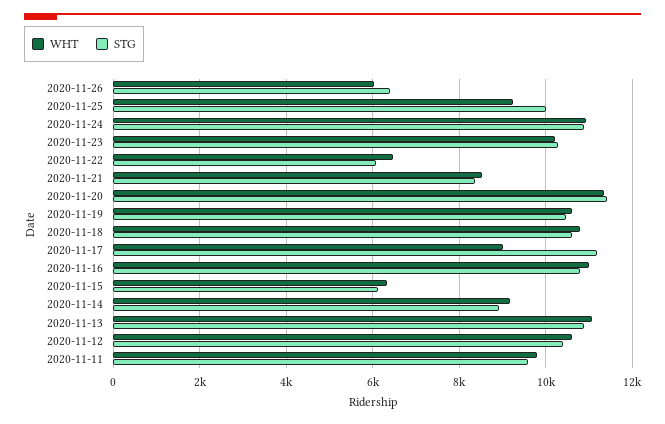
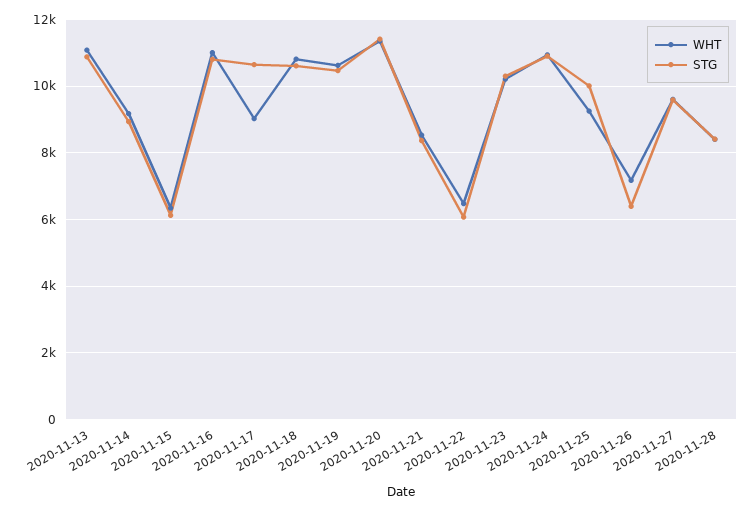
WHT, 2020-11-26: 6000 -> 7200
STG, 2020-11-17: 11200 -> 10600
WHT, 2020-11-12: 10600 -> none
STG, 2020-11-12: 10400 -> none
WHT, 2020-11-11: 9800 -> none
STG, 2020-11-11: 9600 -> none
WHT, 2020-11-27: none -> 9600
STG, 2020-11-27: none -> 9600
WHT, 2020-11-28: none -> 8400
STG, 2020-11-28: none -> 8400

